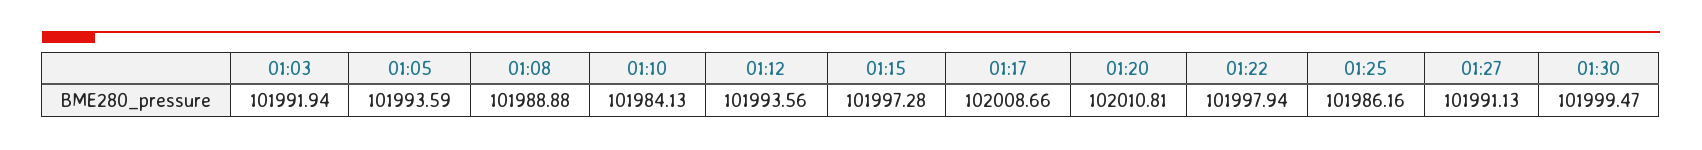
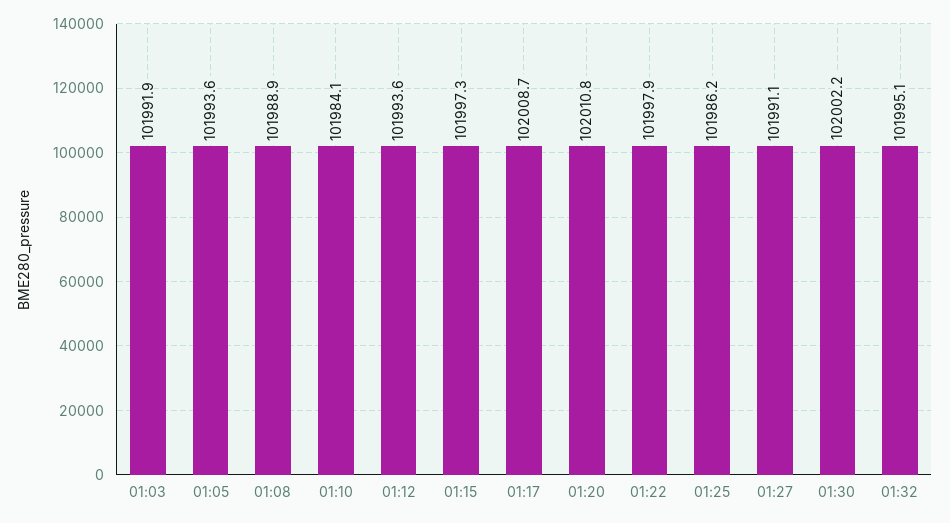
01:30: 101999.47 -> 102002.2
01:32: none -> 101995.1

